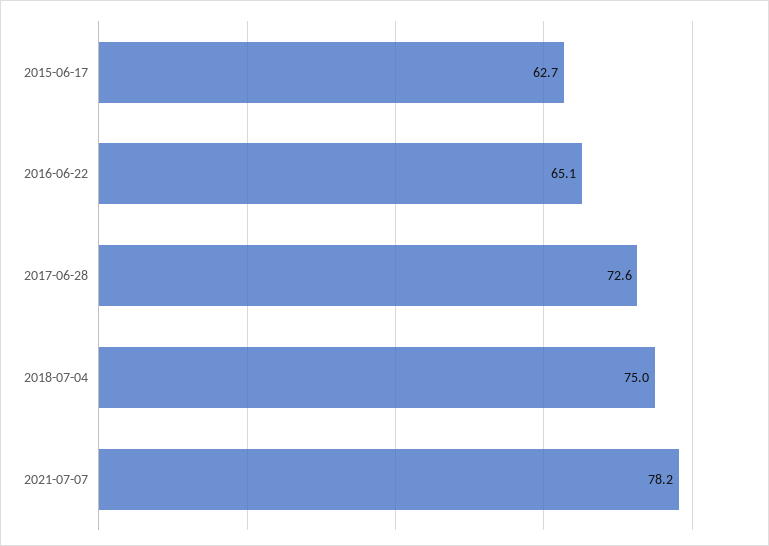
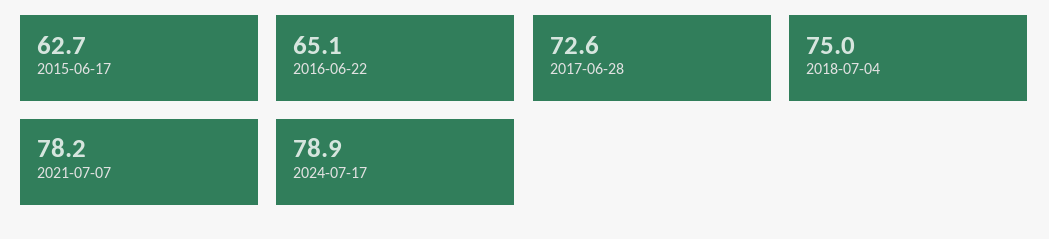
2024-07-17: none -> 78.9

